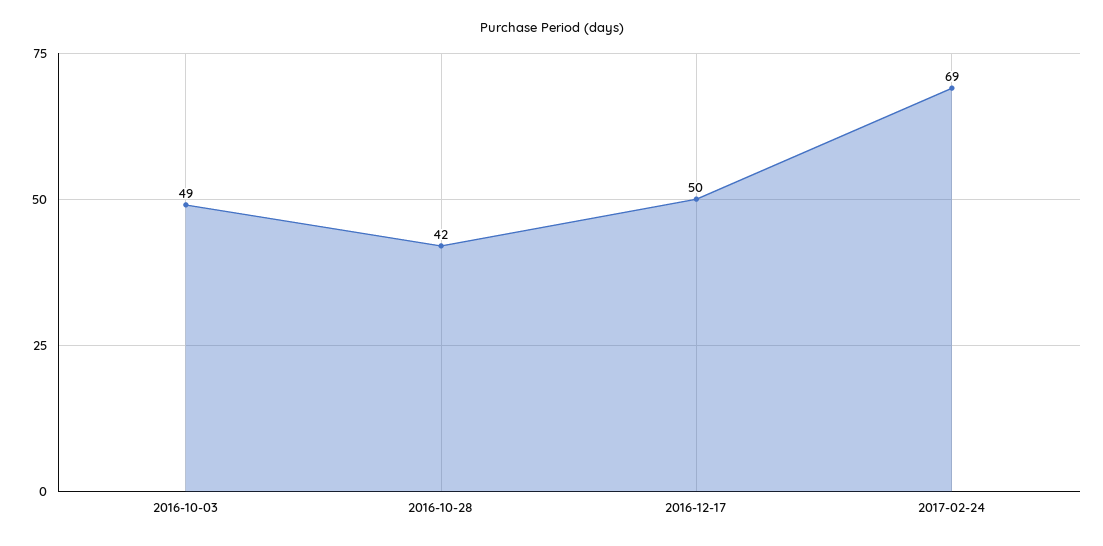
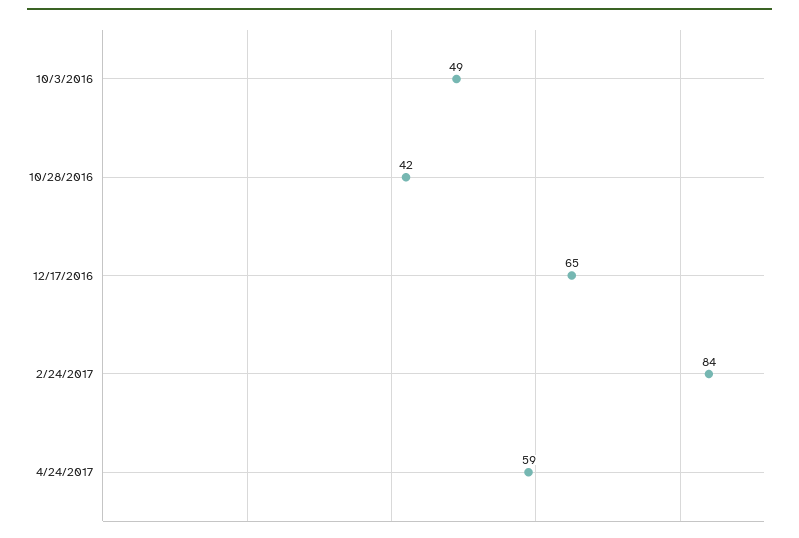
2016-12-17: 50 -> 65
2017-02-24: 69 -> 84
4/24/2017: none -> 59

